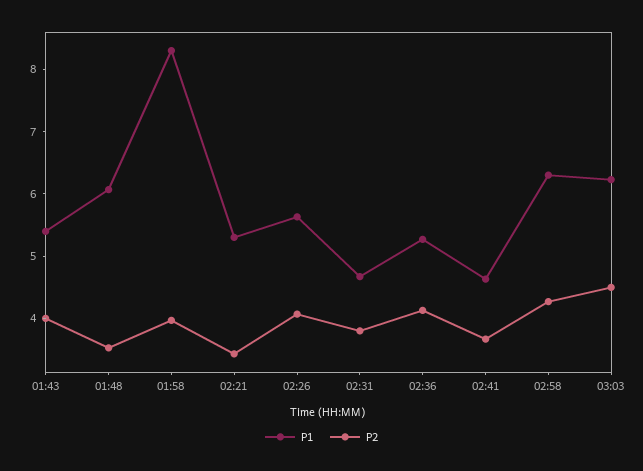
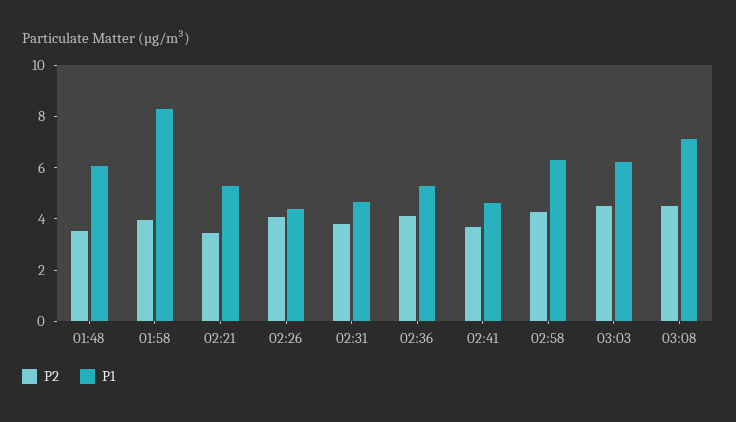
P1, 01:43: 5.4 -> none
P2, 01:43: 4 -> none
P1, 02:26: 5.6 -> 4.5
P2, 03:08: none -> 4.5
P1, 03:08: none -> 7

